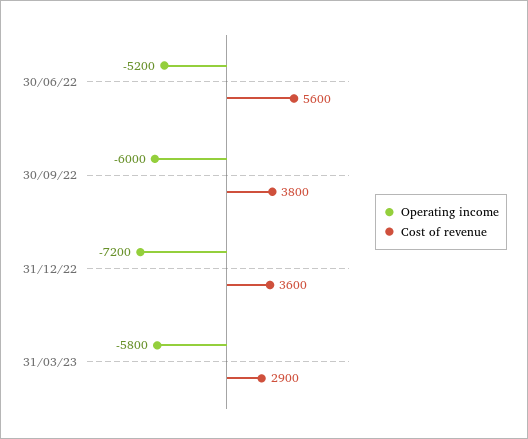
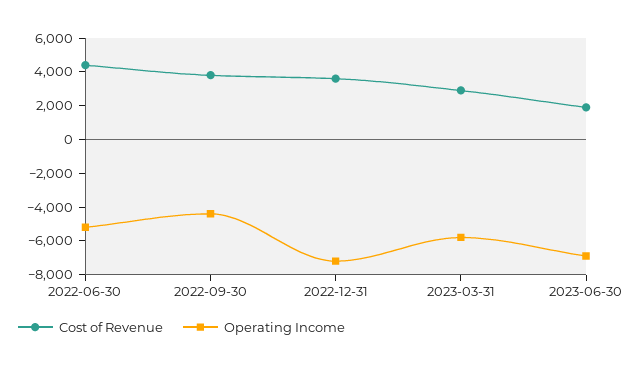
Cost of revenue, 30/06/22: 5600 -> 4500
Operating income, 30/09/22: -6000 -> -4500
Cost of revenue, 2023-06-30: none -> 2000
Operating income, 2023-06-30: none -> -7000

